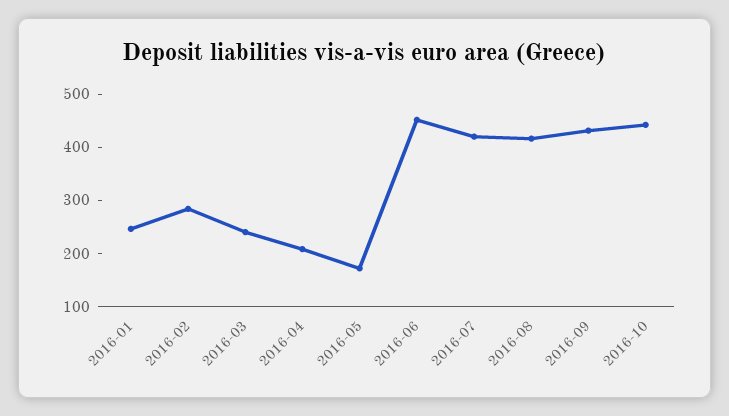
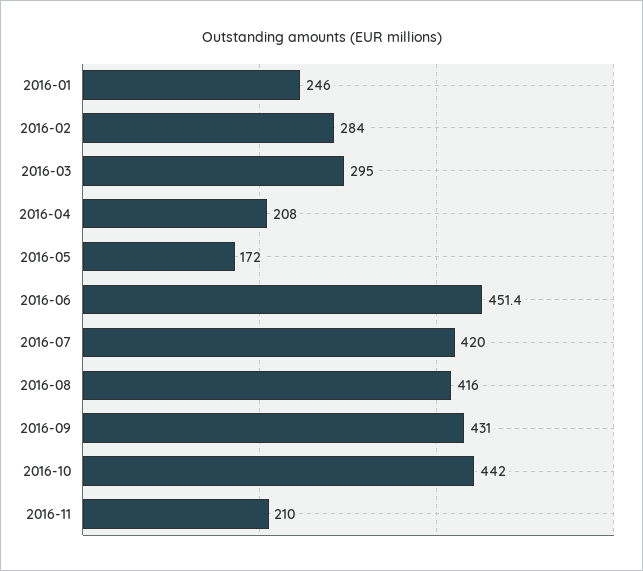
2016-03: 240 -> 295
2016-11: none -> 210

